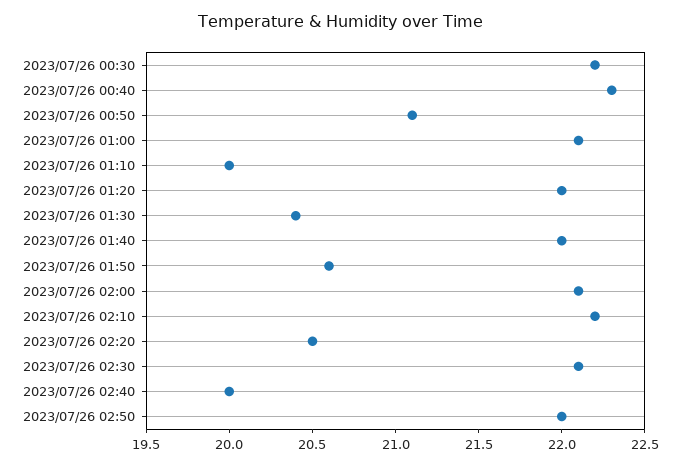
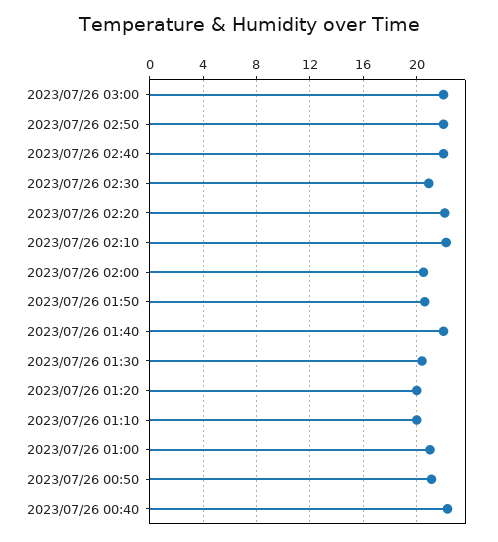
2023/07/26 00:30: 22.2 -> none
2023/07/26 01:00: 22.1 -> 21
2023/07/26 01:20: 22 -> 20
2023/07/26 02:00: 22.1 -> 20.5
2023/07/26 02:20: 20.5 -> 22
2023/07/26 02:30: 22.1 -> 21
2023/07/26 02:40: 20 -> 22
2023/07/26 03:00: none -> 22

